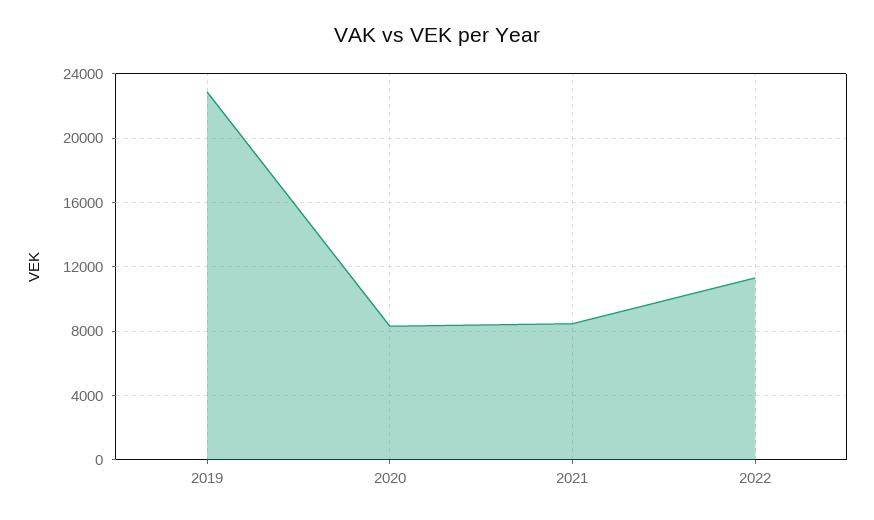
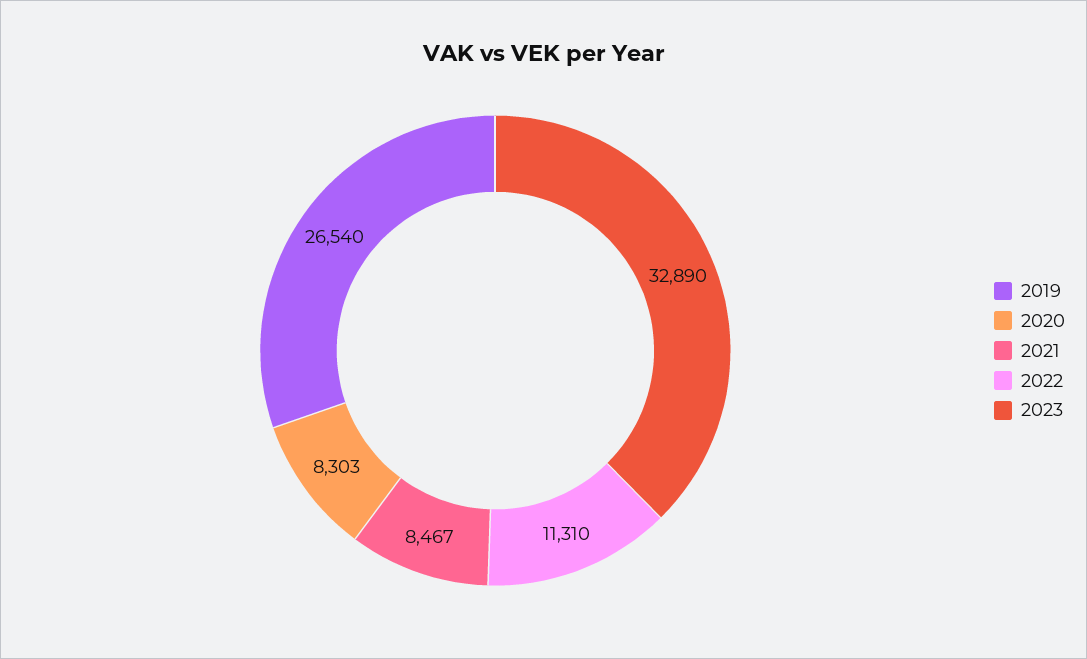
2019: 23000 -> 26540
2023: none -> 32890

